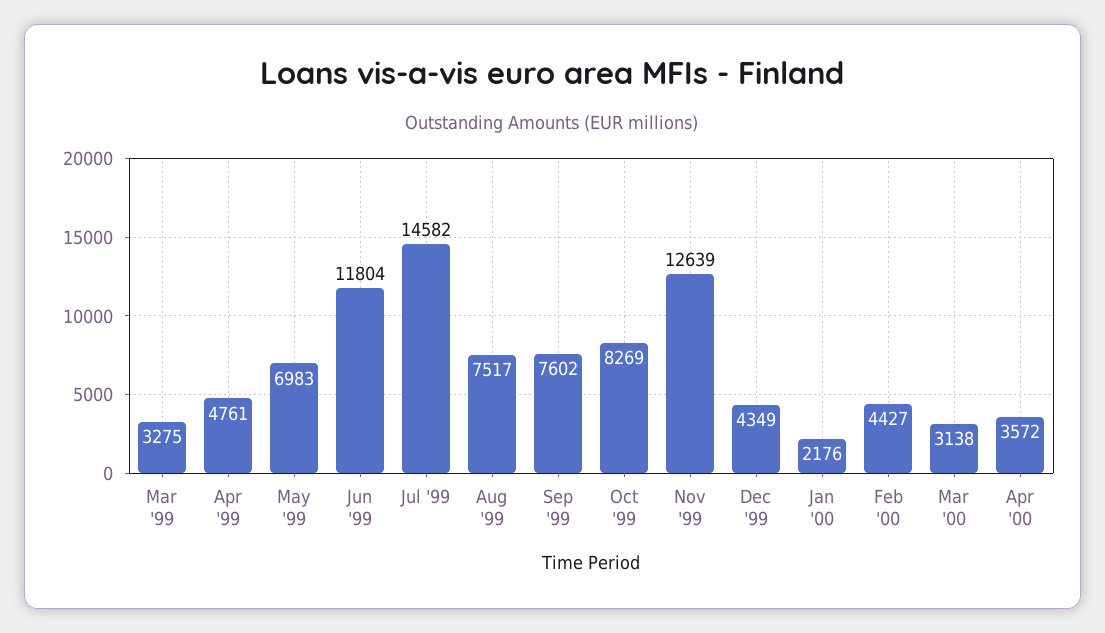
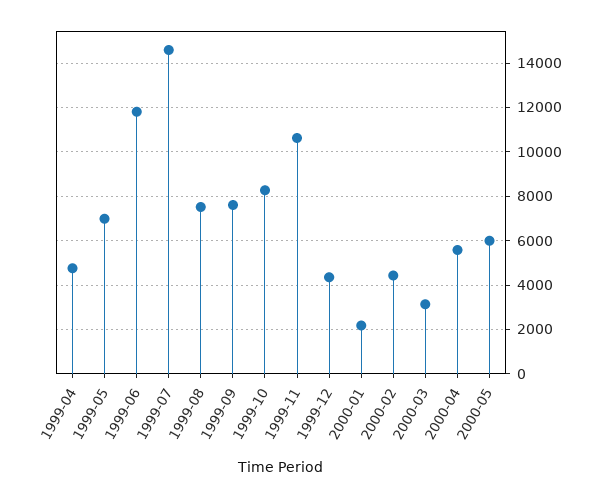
Mar '99: 3275 -> none
Nov '99: 12639 -> 10500
Apr '00: 3572 -> 5500
2000-05: none -> 6000

